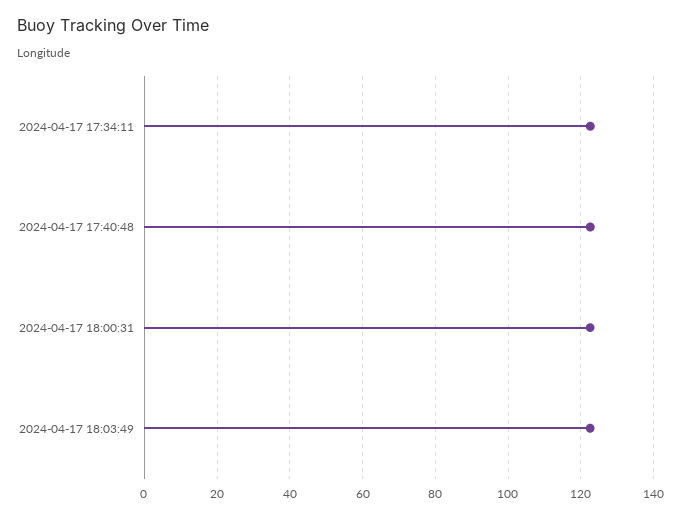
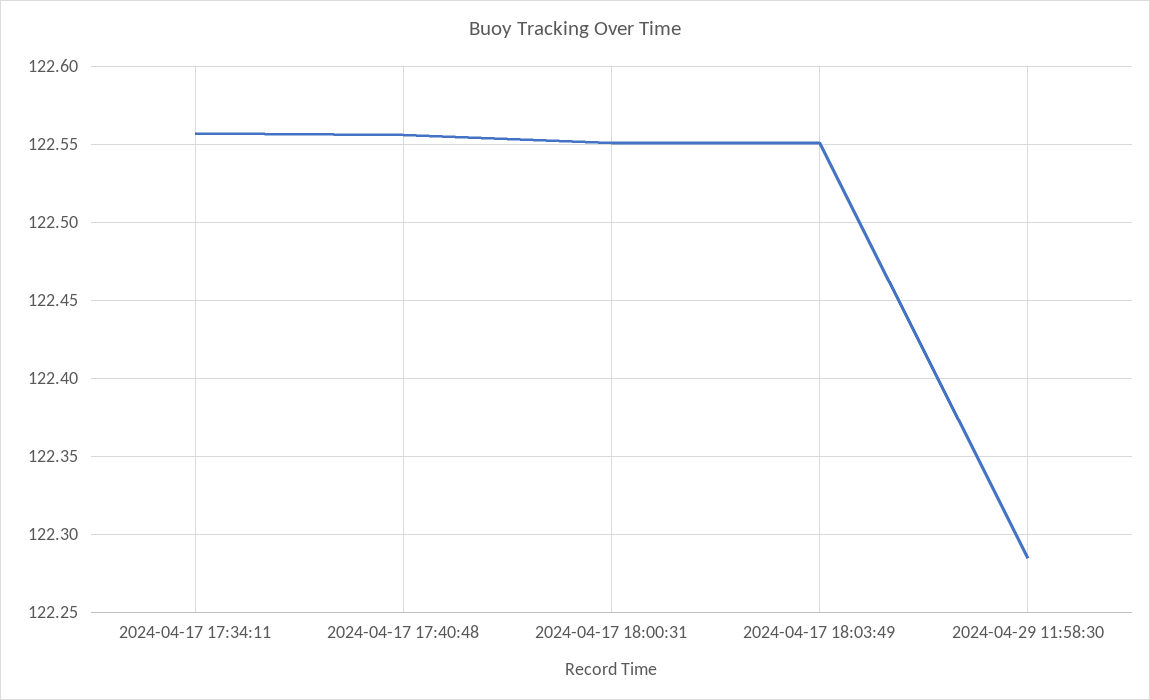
2024-04-29 11:58:30: none -> 122.285

